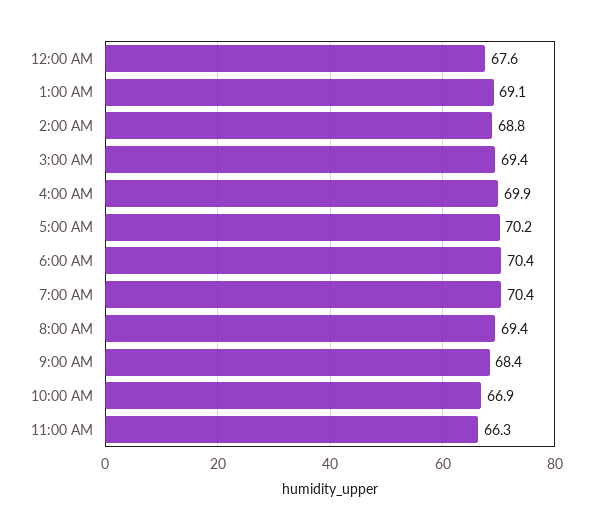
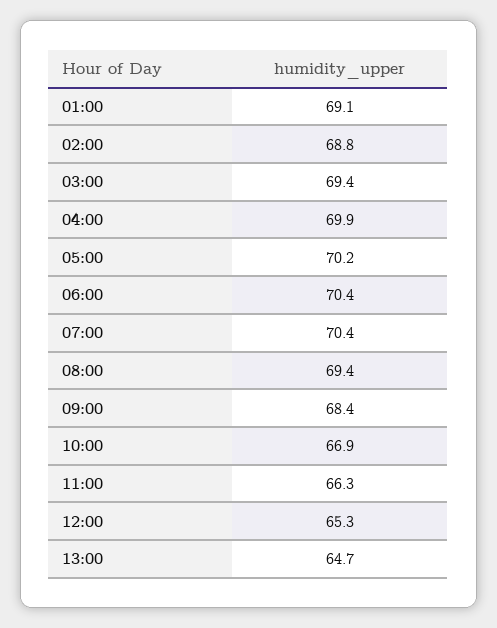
12:00 AM: 67.6 -> none
12:00: none -> 65.3
13:00: none -> 64.7

